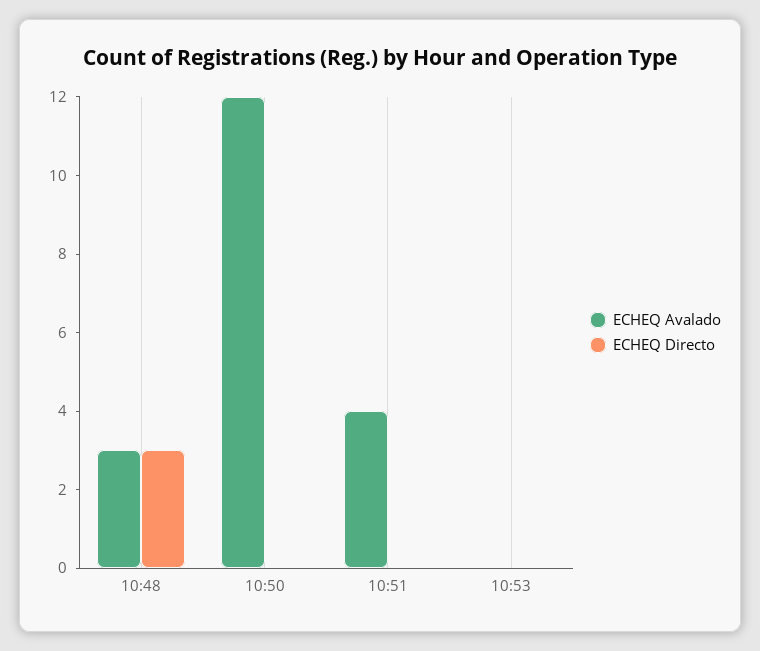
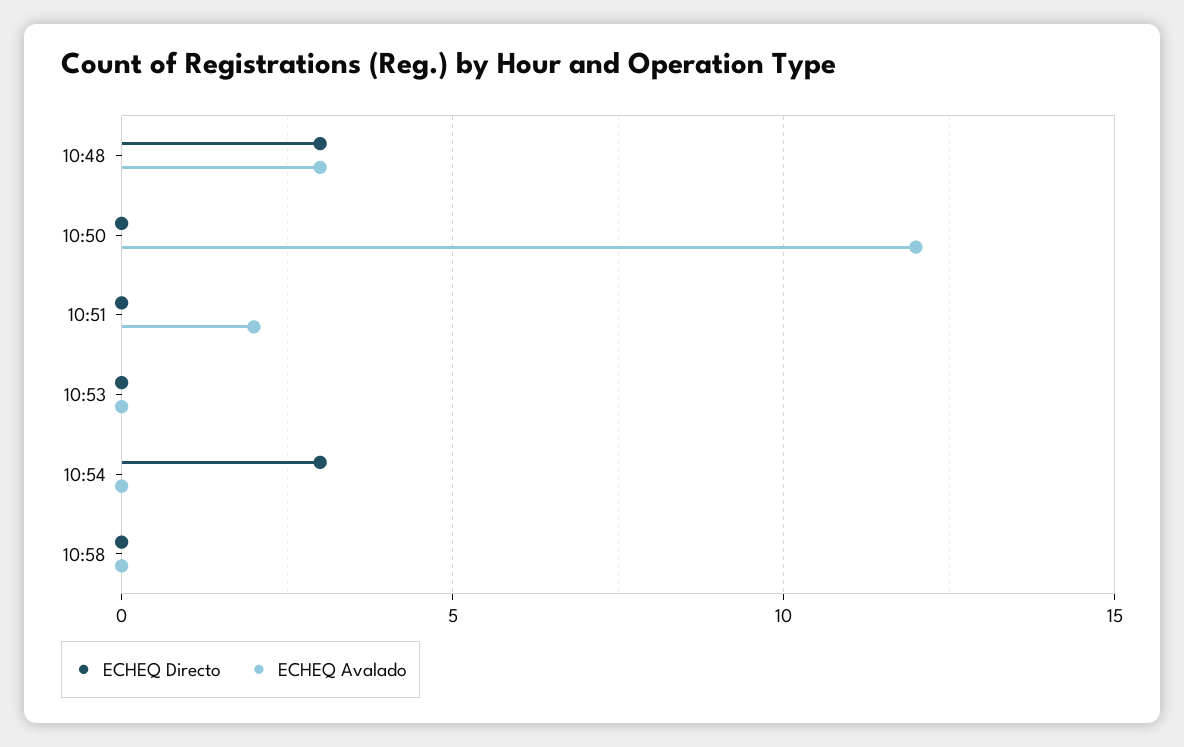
ECHEQ Avalado, 10:51: 4 -> 2
ECHEQ Directo, 10:54: none -> 3
ECHEQ Avalado, 10:54: none -> 0
ECHEQ Directo, 10:58: none -> 0
ECHEQ Avalado, 10:58: none -> 0

